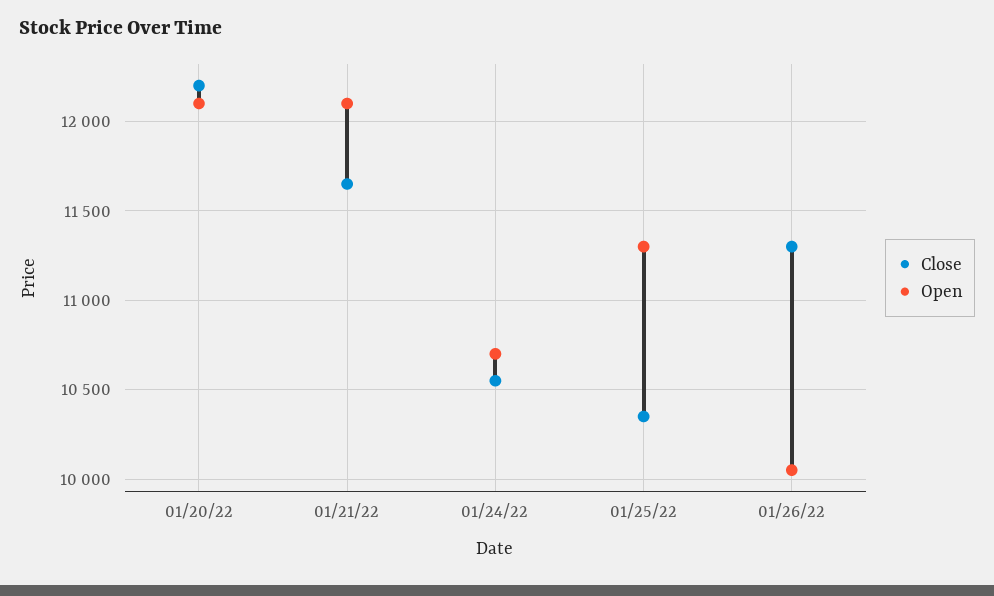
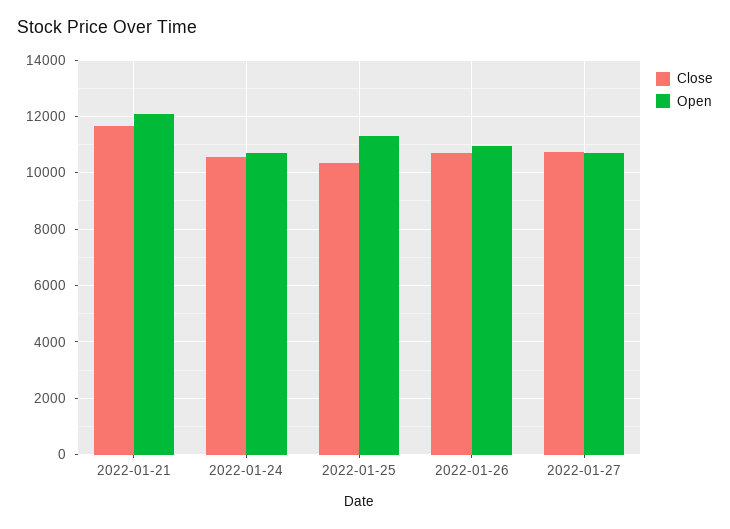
Close, 01/20/22: 12200 -> none
Open, 01/20/22: 12100 -> none
Close, 01/26/22: 11300 -> 10750
Open, 01/26/22: 10050 -> 11000
Close, 2022-01-27: none -> 10750
Open, 2022-01-27: none -> 10750

